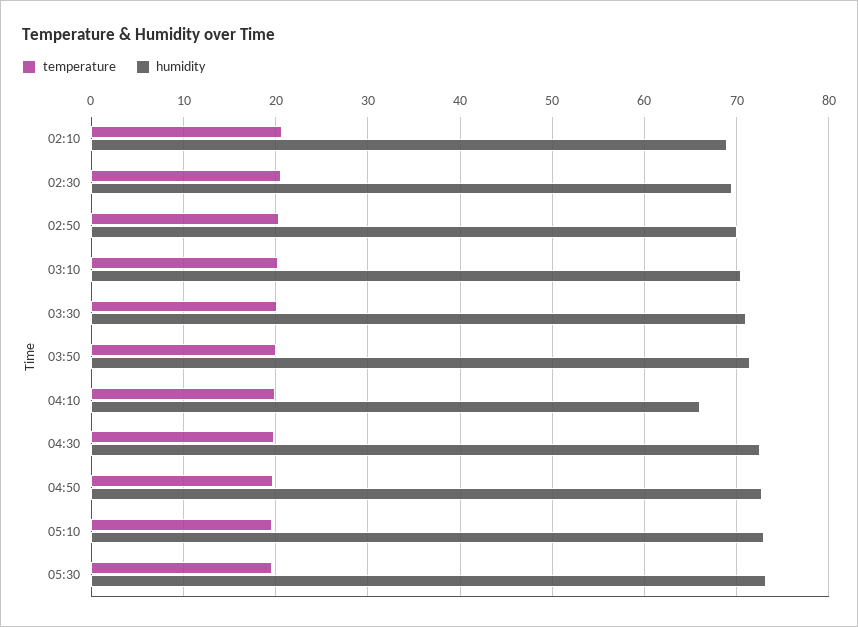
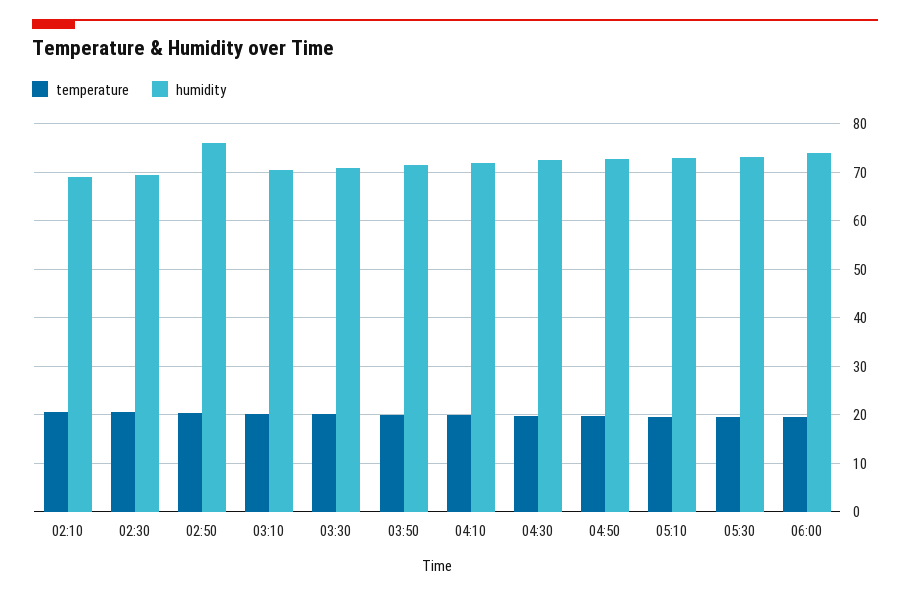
humidity, 02:50: 70 -> 76
humidity, 04:10: 66 -> 72
temperature, 06:00: none -> 20
humidity, 06:00: none -> 74

